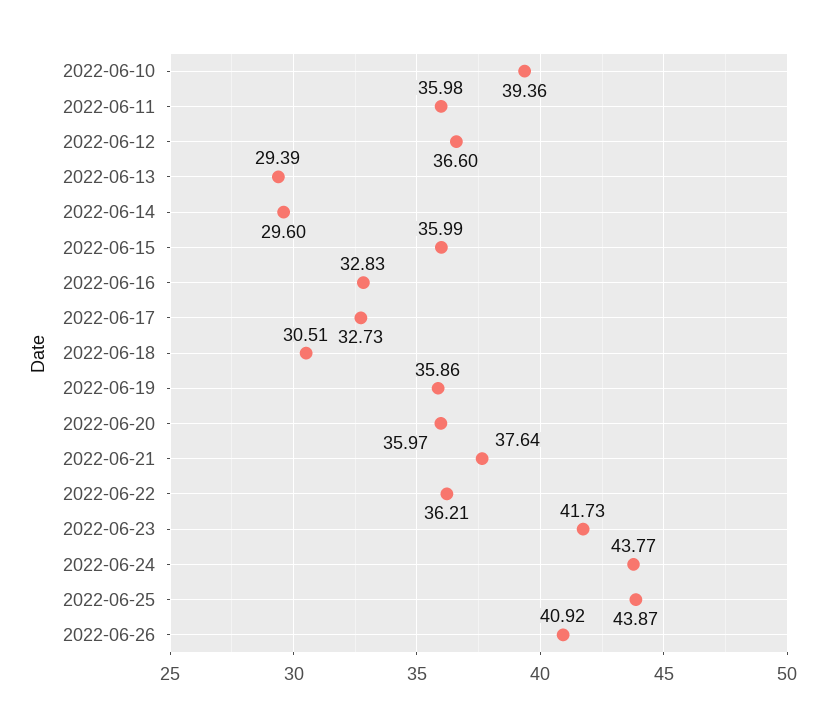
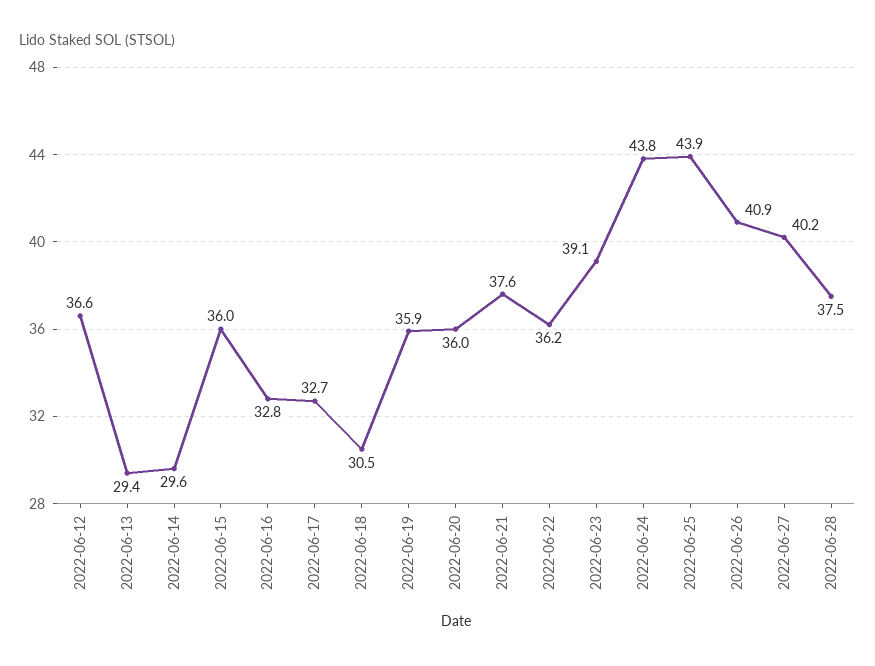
2022-06-10: 39.36 -> none
2022-06-11: 35.98 -> none
2022-06-23: 41.73 -> 39.1
2022-06-27: none -> 40.2
2022-06-28: none -> 37.5

